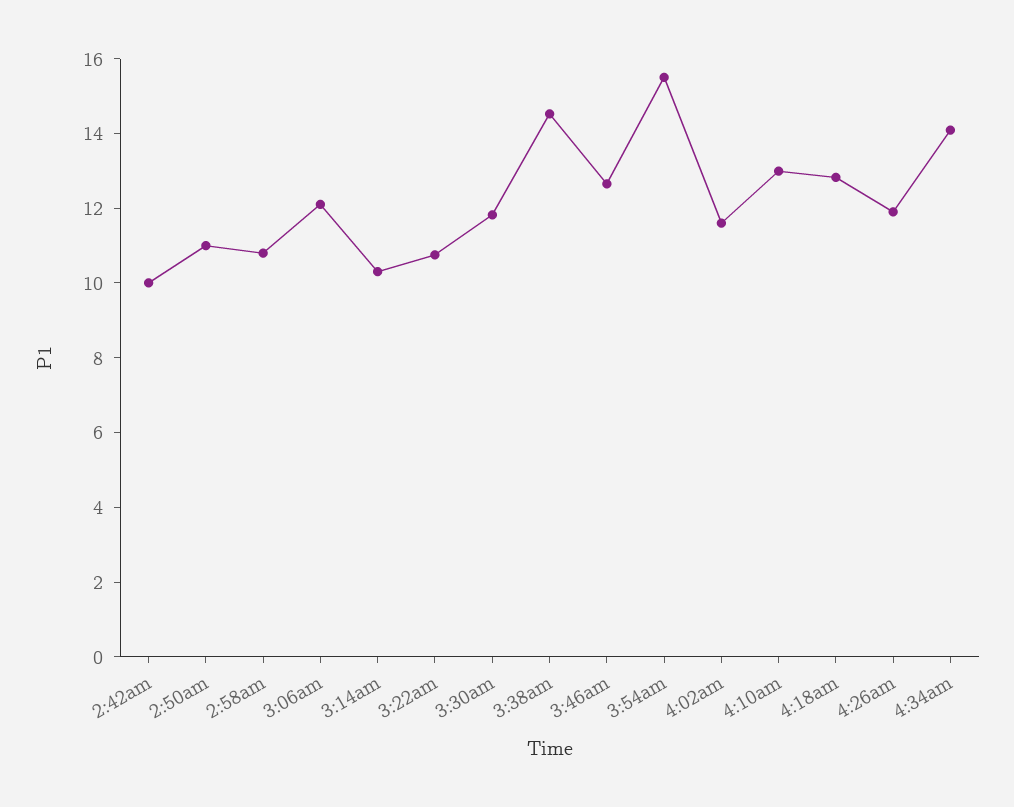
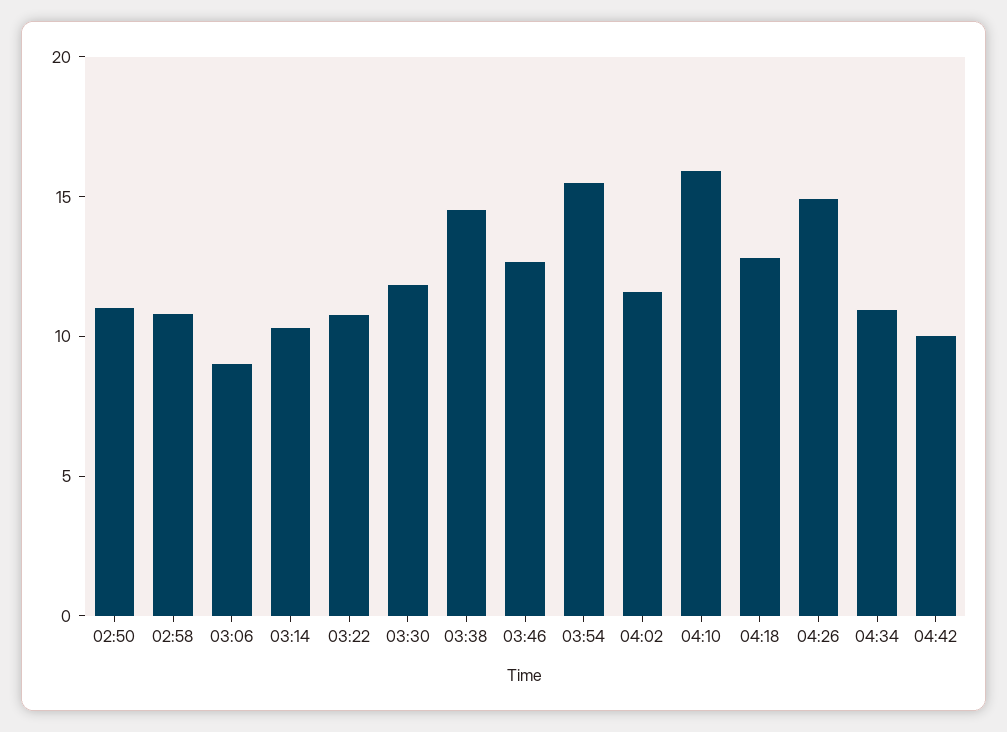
2:42am: 10 -> none
3:06am: 12 -> 9
4:10am: 13 -> 16
4:26am: 12 -> 15
4:34am: 14 -> 11
04:42: none -> 10

